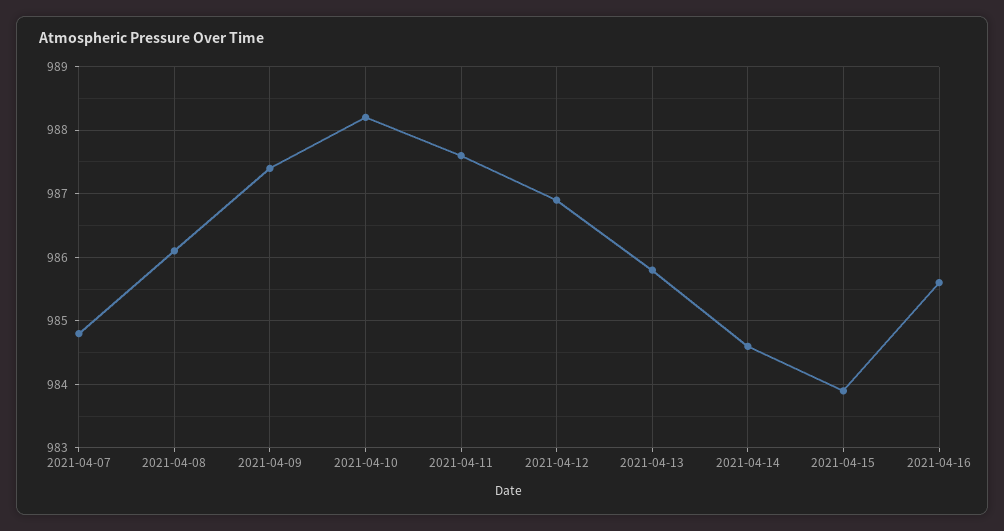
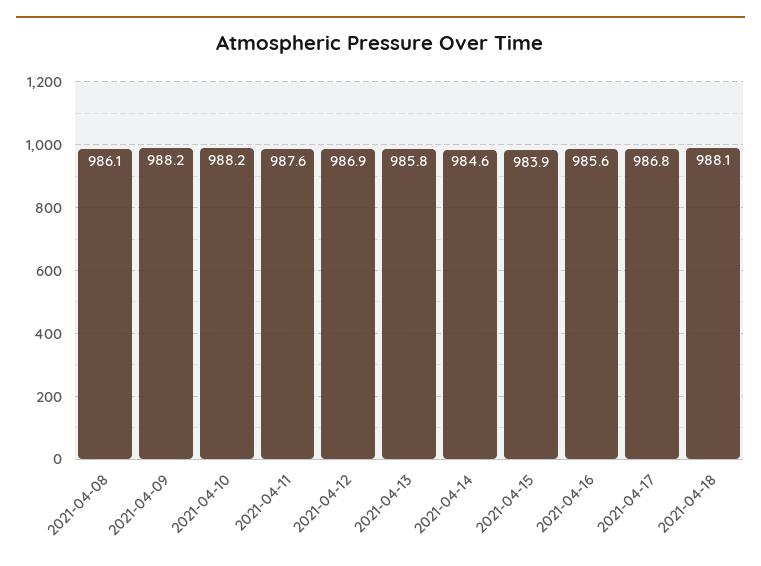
2021-04-07: 984.8 -> none
2021-04-09: 987.4 -> 988.2
2021-04-17: none -> 986.8
2021-04-18: none -> 988.1

